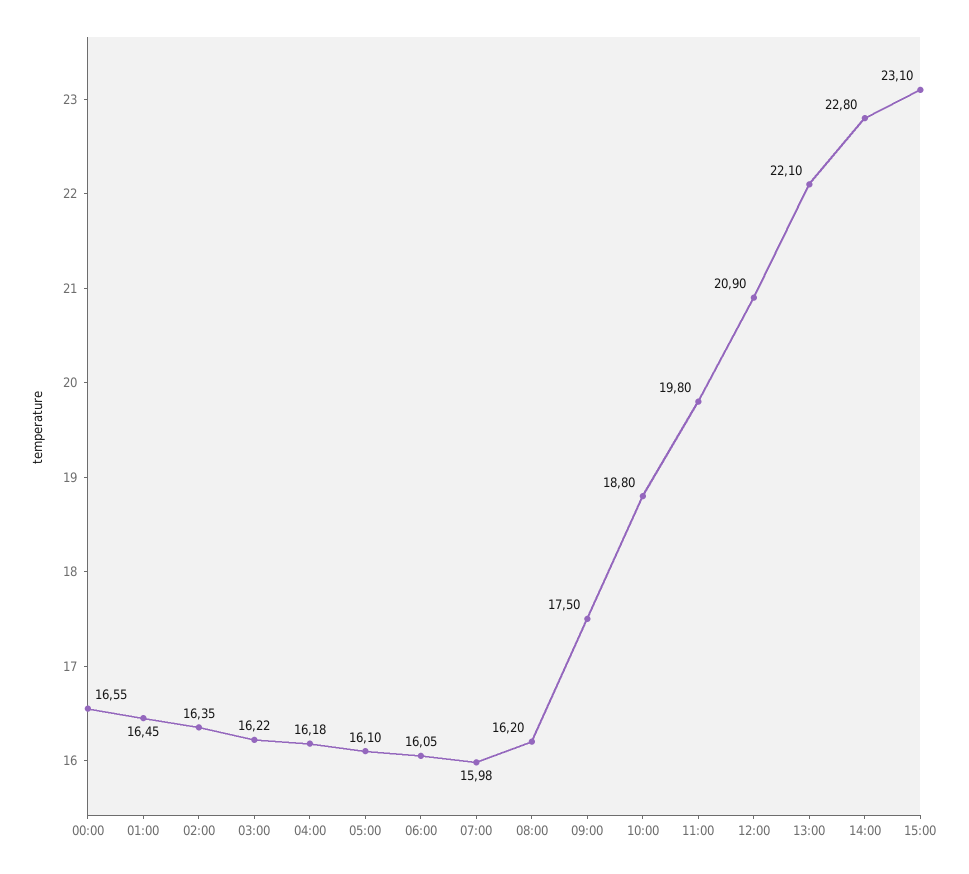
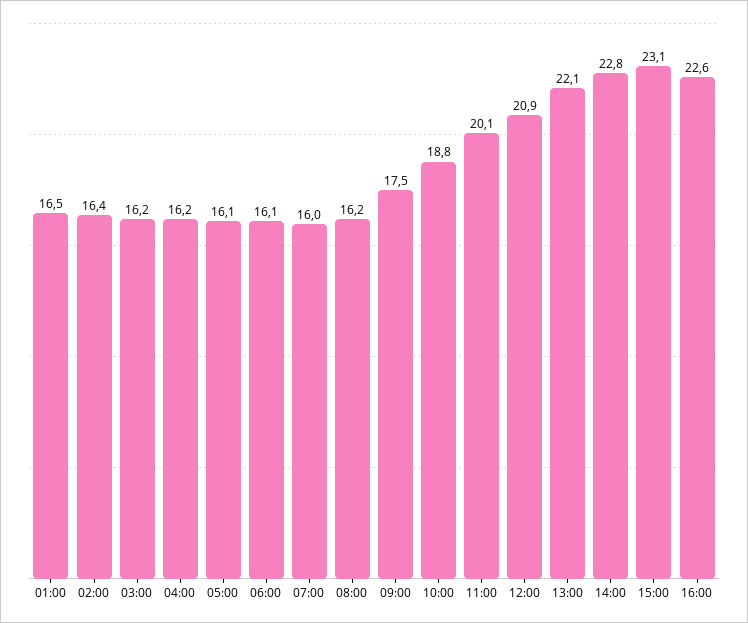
00:00: 16.55 -> none
11:00: 19.8 -> 20.1
16:00: none -> 22.6

